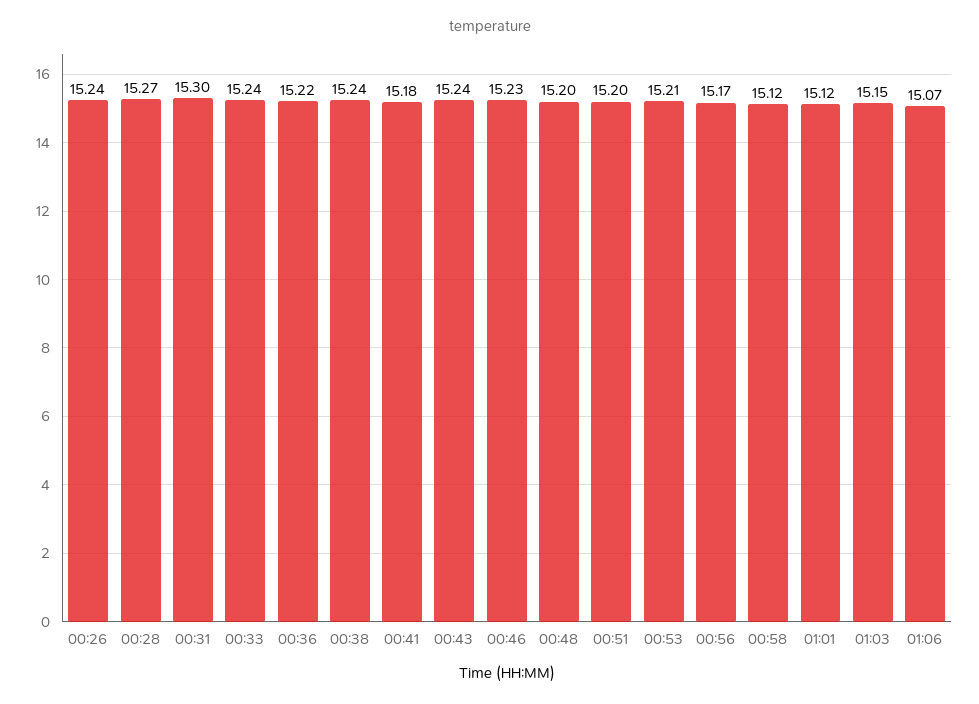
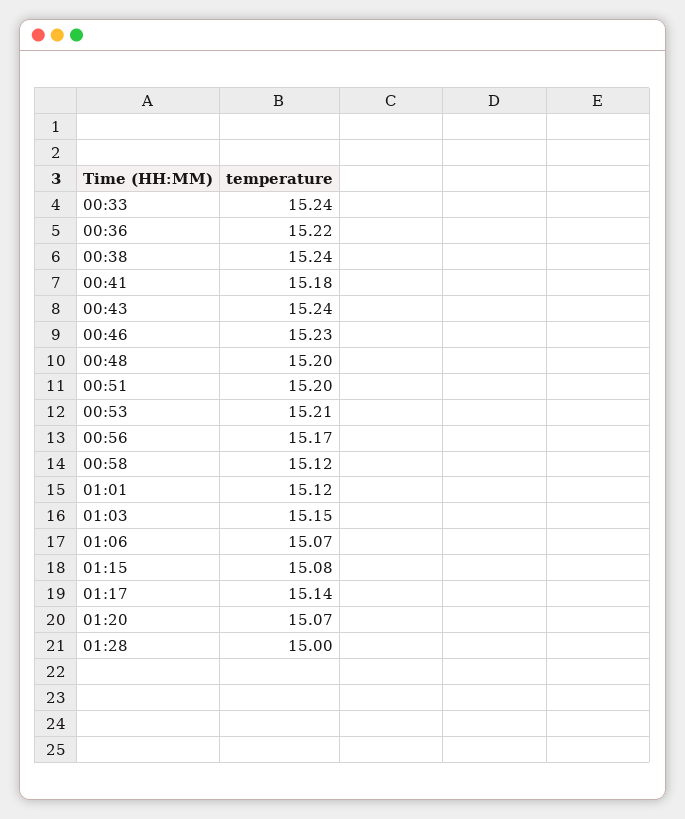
00:26: 15.24 -> none
00:28: 15.27 -> none
00:31: 15.3 -> none
01:15: none -> 15.08
01:17: none -> 15.14
01:20: none -> 15.07
01:28: none -> 15

